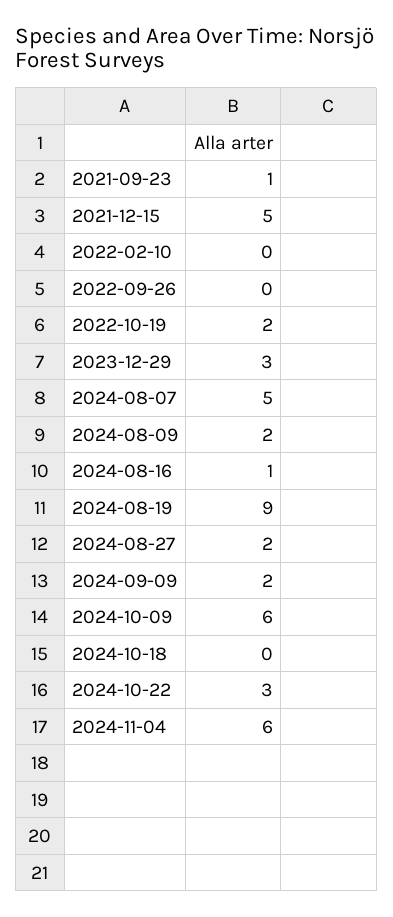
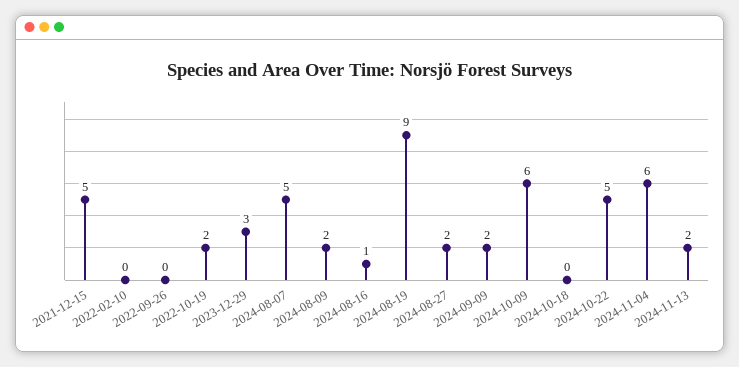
2021-09-23: 1 -> none
2024-10-22: 3 -> 5
2024-11-13: none -> 2

